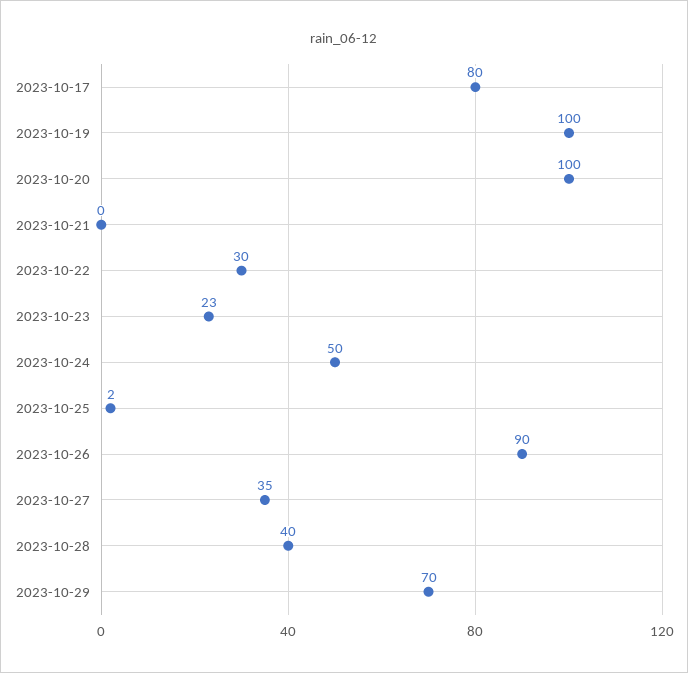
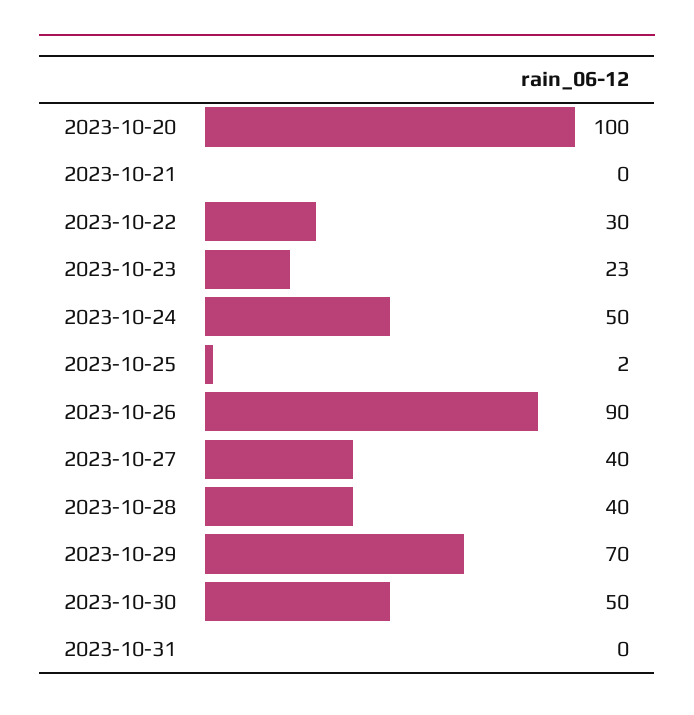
2023-10-17: 80 -> none
2023-10-19: 100 -> none
2023-10-27: 35 -> 40
2023-10-30: none -> 50
2023-10-31: none -> 0

